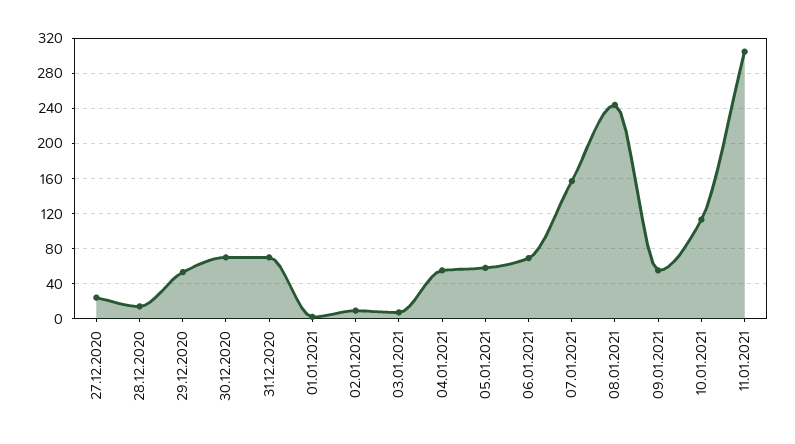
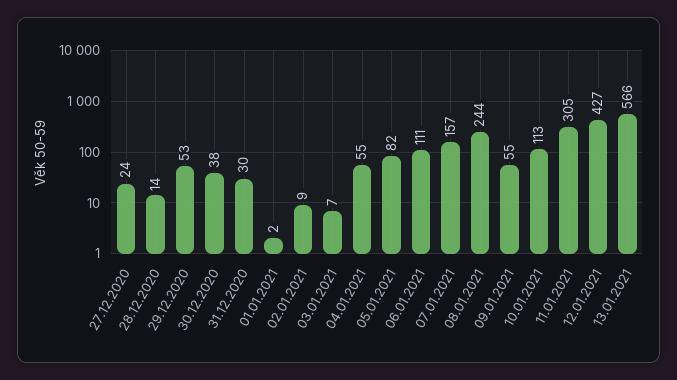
30.12.2020: 70 -> 38
31.12.2020: 70 -> 30
05.01.2021: 60 -> 82
06.01.2021: 70 -> 111
12.01.2021: none -> 427
13.01.2021: none -> 566

